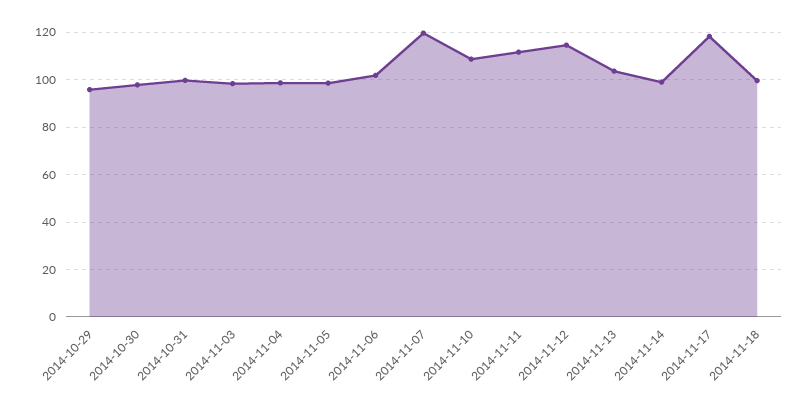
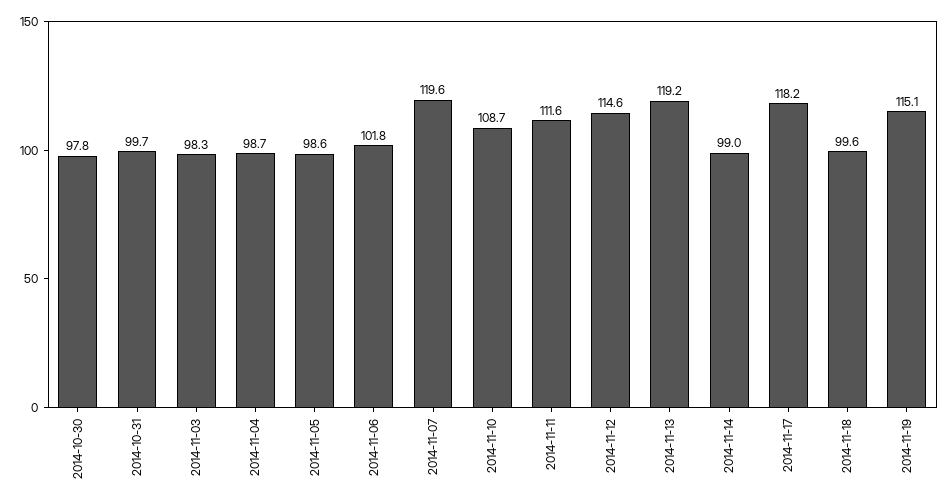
2014-10-29: 95 -> none
2014-11-13: 105 -> 119.2
2014-11-19: none -> 115.1

